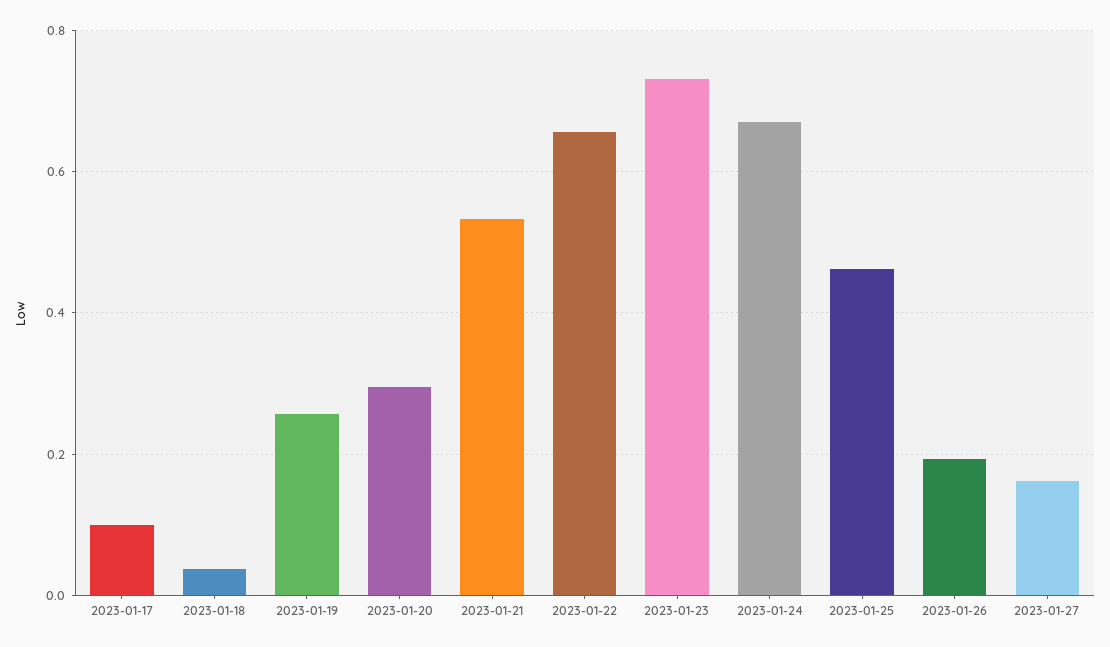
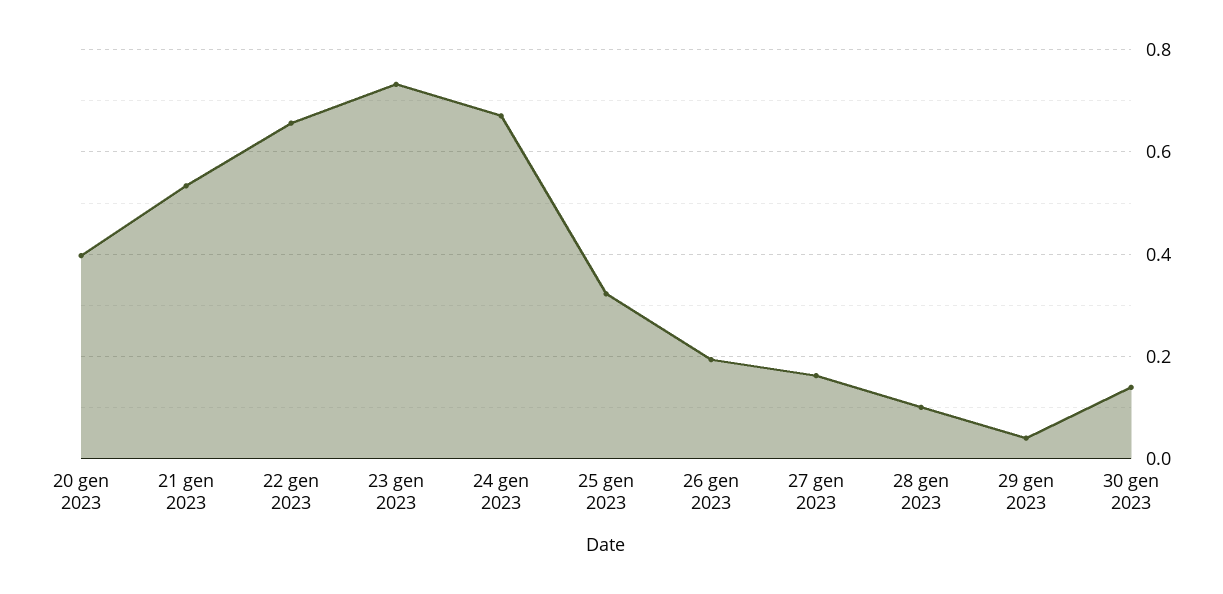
2023-01-17: 0.1 -> none
2023-01-18: 0.04 -> none
2023-01-19: 0.26 -> none
2023-01-20: 0.3 -> 0.4
2023-01-25: 0.46 -> 0.32
28 gen 2023: none -> 0.1
29 gen 2023: none -> 0.04
30 gen 2023: none -> 0.14

